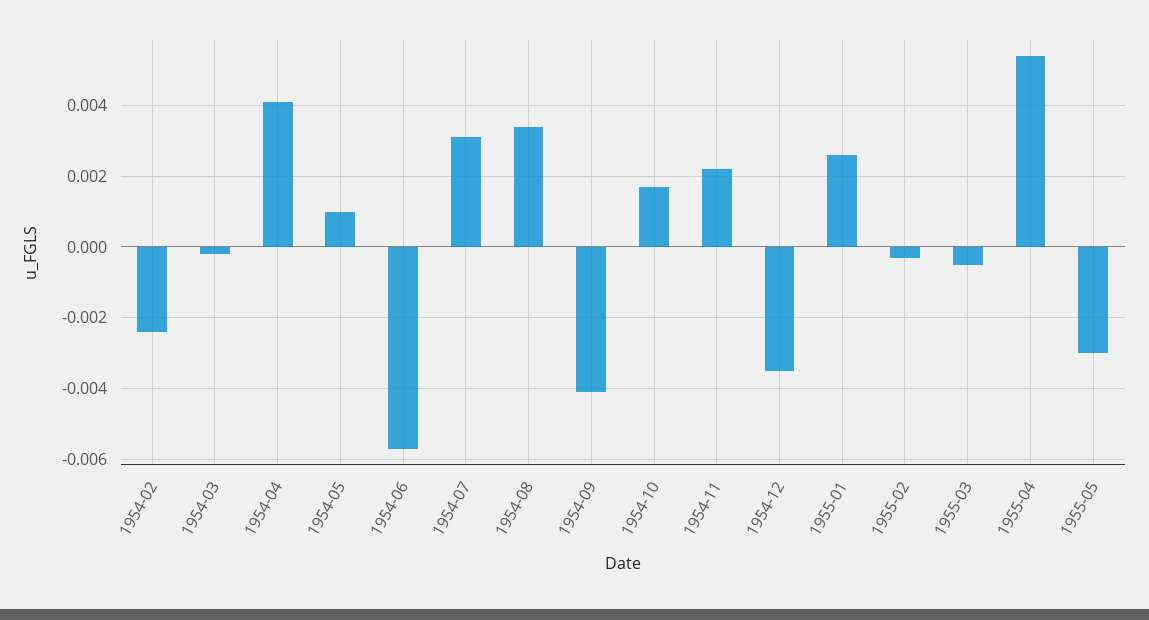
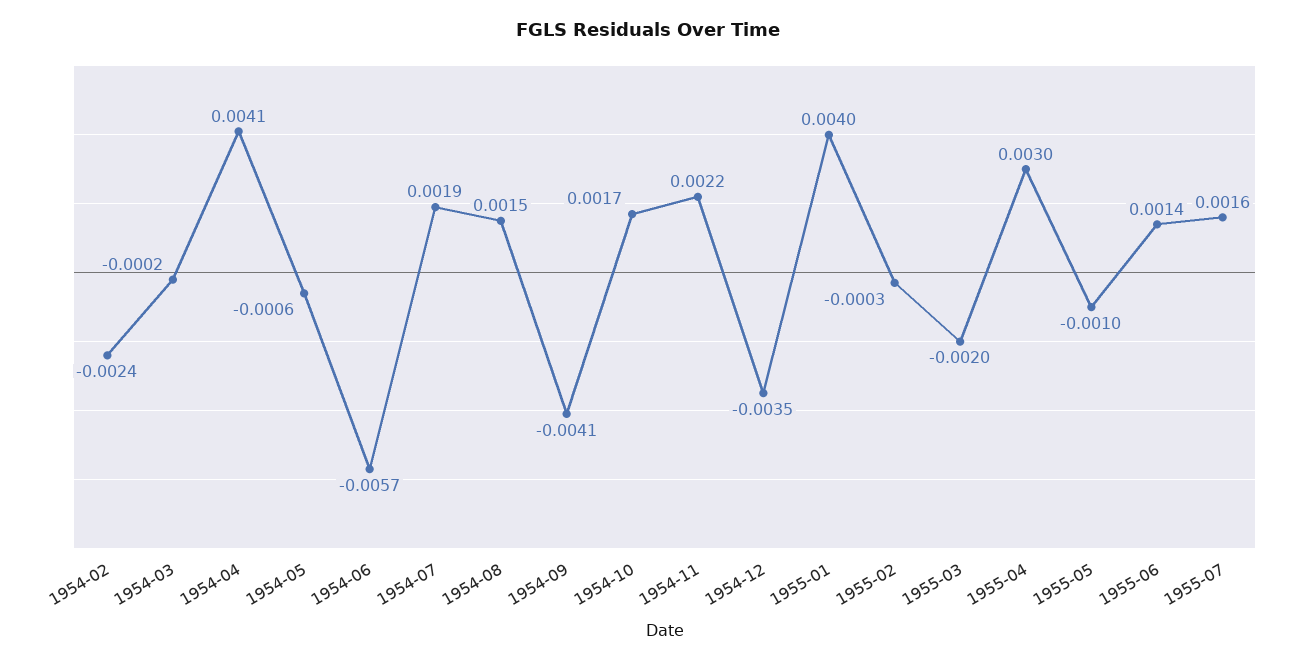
1954-05: 0.001 -> -0.0006
1954-07: 0.003 -> 0.0019
1954-08: 0.0035 -> 0.0015
1955-01: 0.0025 -> 0.004
1955-03: -0.0005 -> -0.002
1955-04: 0.0055 -> 0.003
1955-05: -0.003 -> -0.001
1955-06: none -> 0.0014
1955-07: none -> 0.0016

